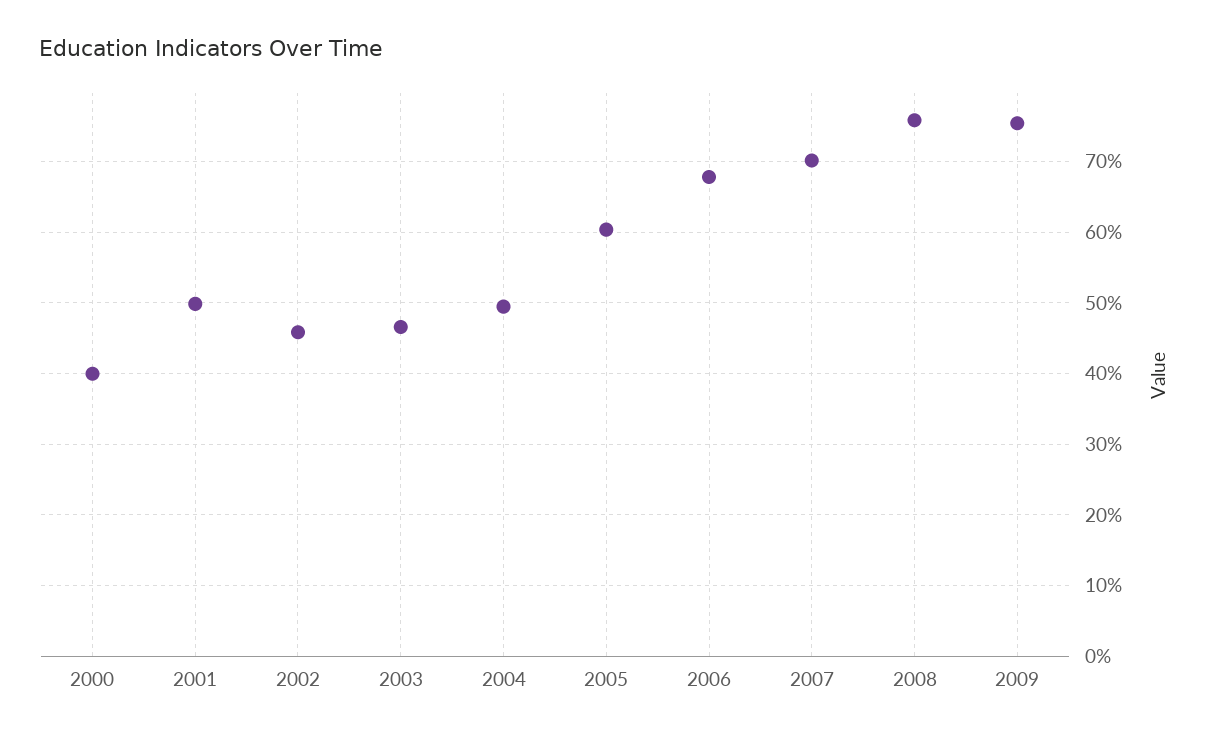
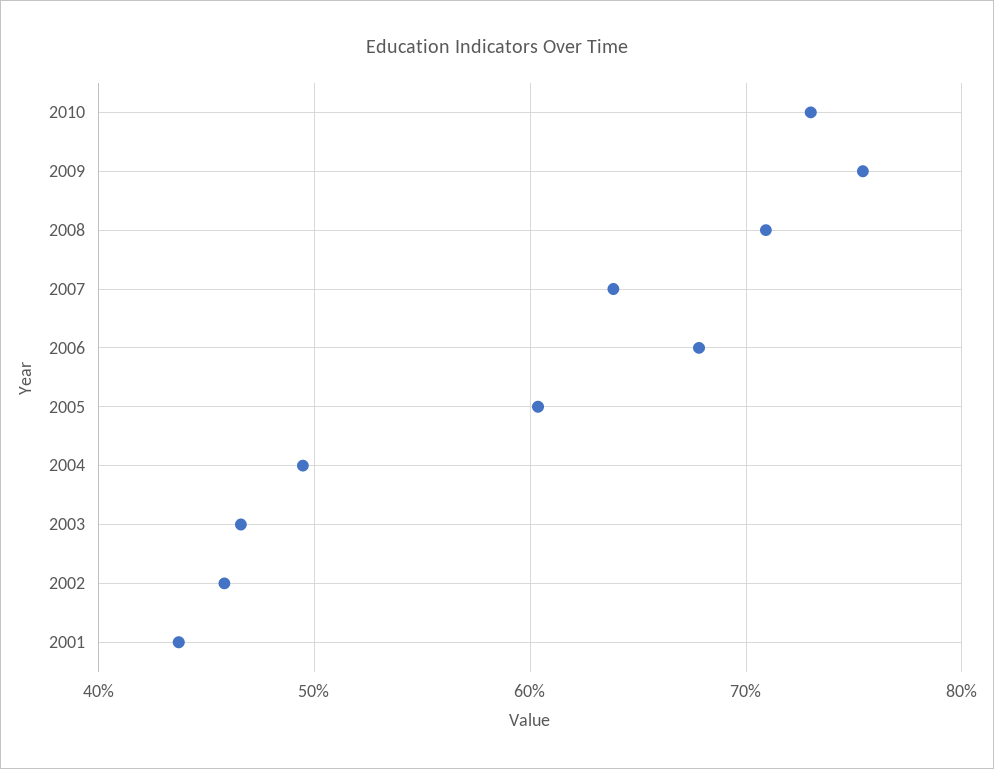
2000: 40 -> none
2001: 50 -> 44
2007: 70 -> 64
2008: 76 -> 71
2010: none -> 73

